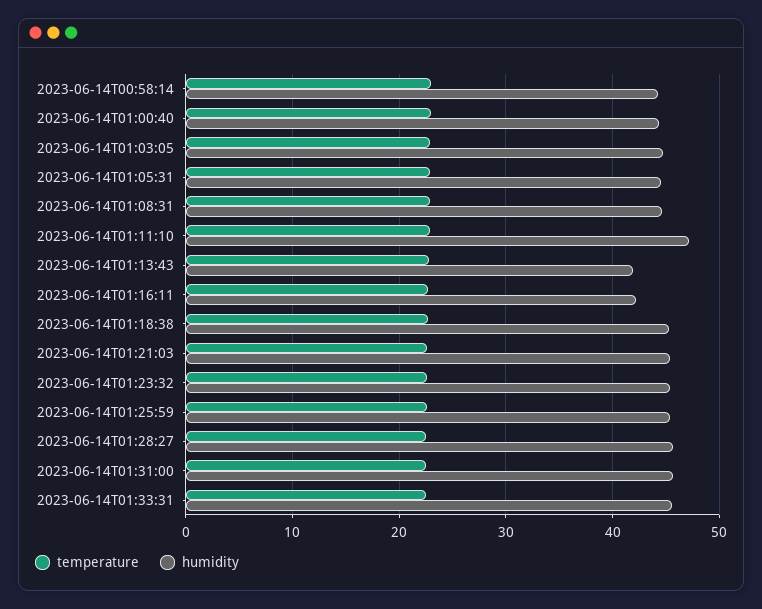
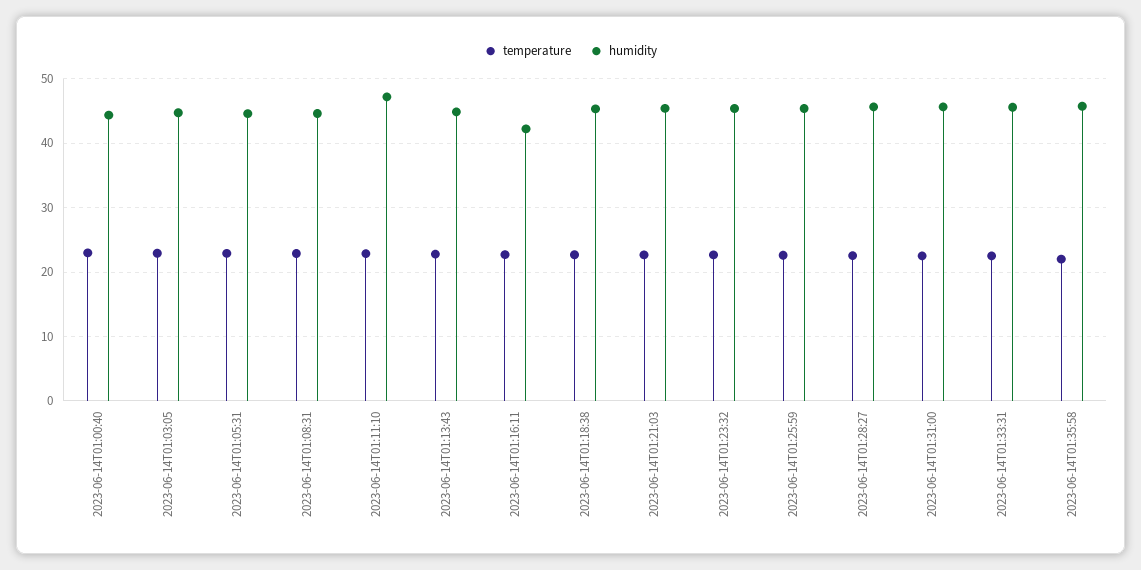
temperature, 2023-06-14T00:58:14: 23 -> none
humidity, 2023-06-14T00:58:14: 44 -> none
humidity, 2023-06-14T01:13:43: 42 -> 45
temperature, 2023-06-14T01:35:58: none -> 22
humidity, 2023-06-14T01:35:58: none -> 46

